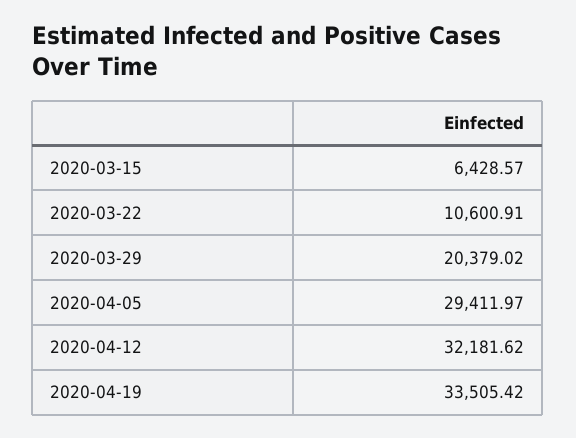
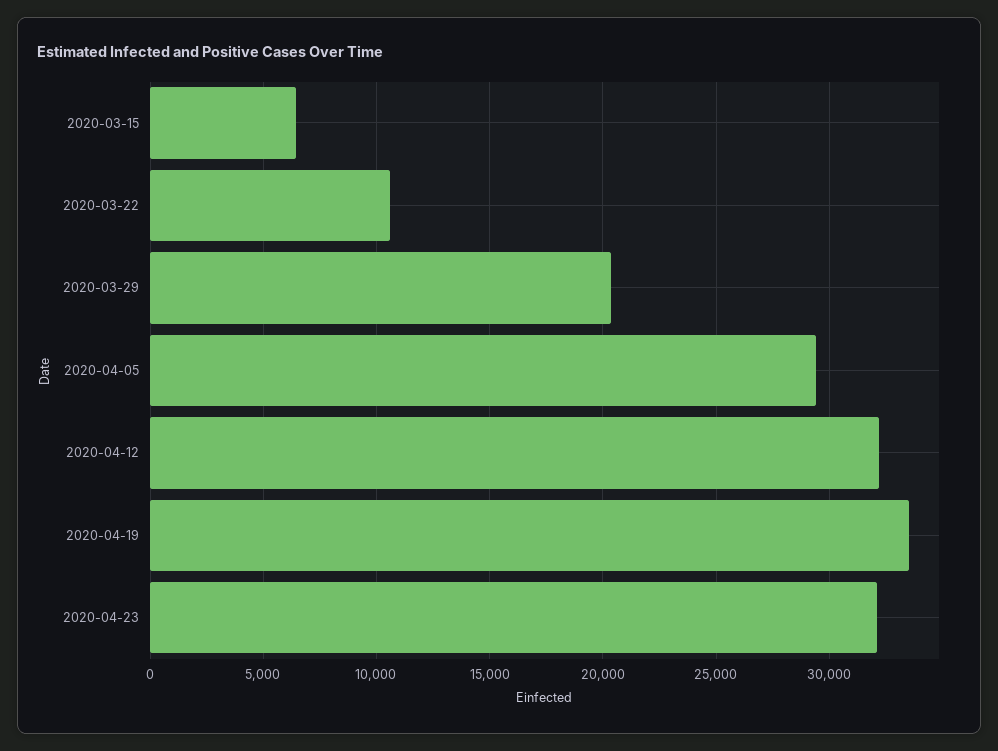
2020-04-23: none -> 32000

